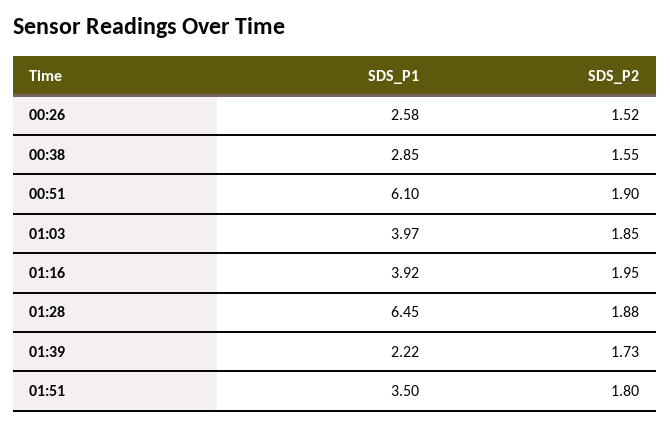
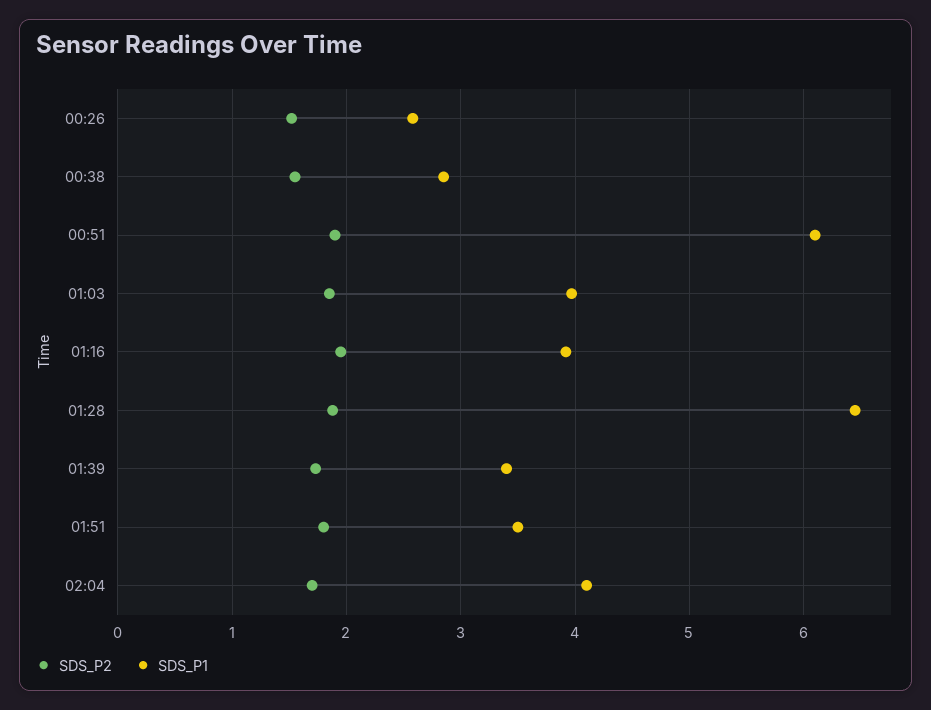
SDS_P1, 01:39: 2.22 -> 3.4
SDS_P2, 02:04: none -> 1.7
SDS_P1, 02:04: none -> 4.1

